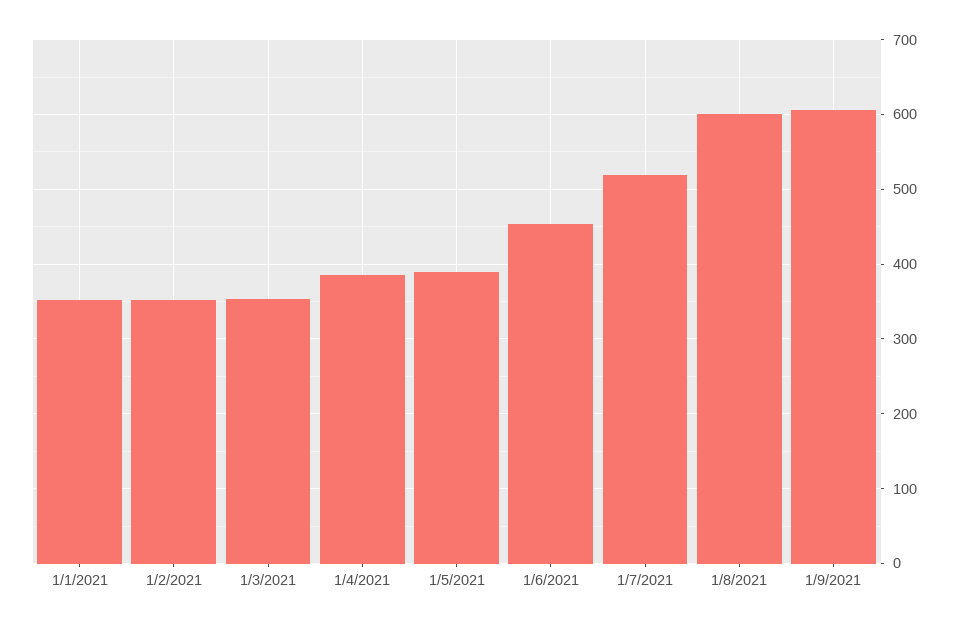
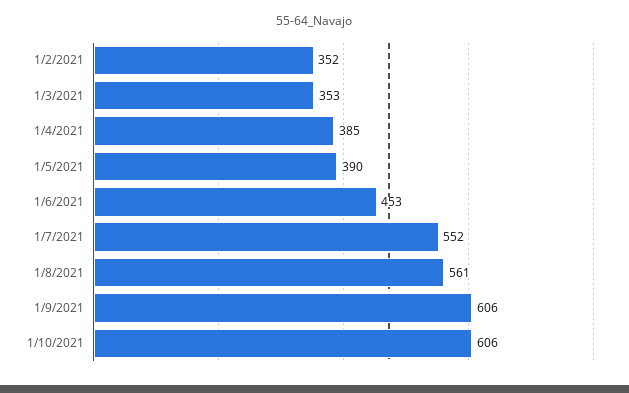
1/1/2021: 350 -> none
1/7/2021: 520 -> 552
1/8/2021: 600 -> 561
1/10/2021: none -> 606

